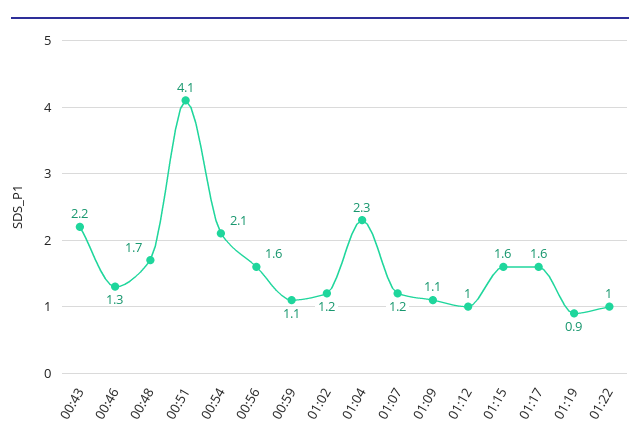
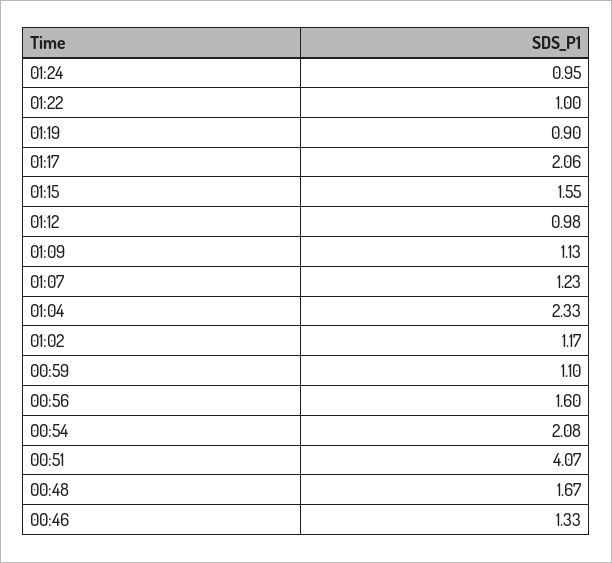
00:43: 2.2 -> none
01:17: 1.6 -> 2.06
01:24: none -> 0.95

